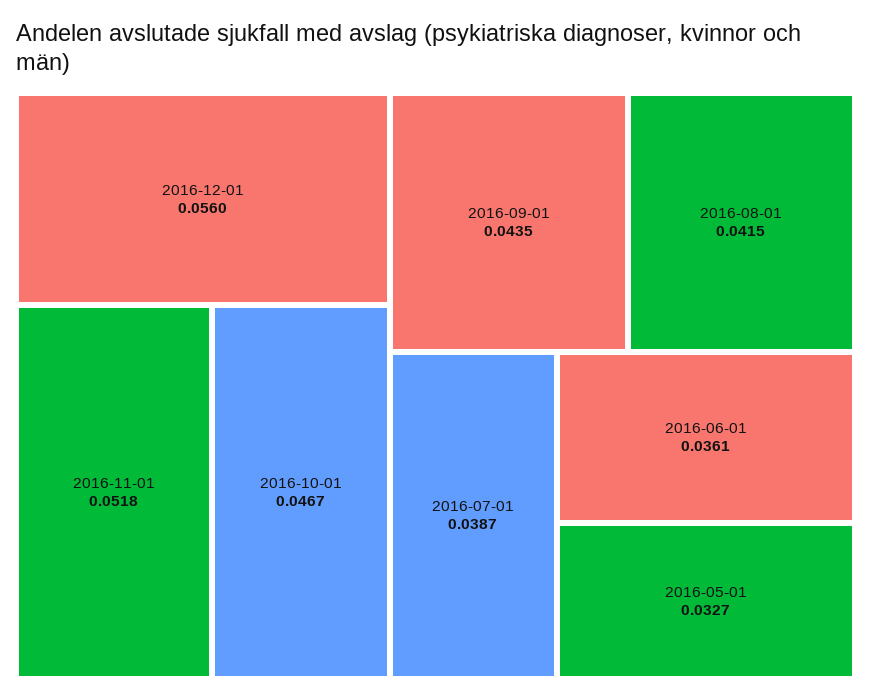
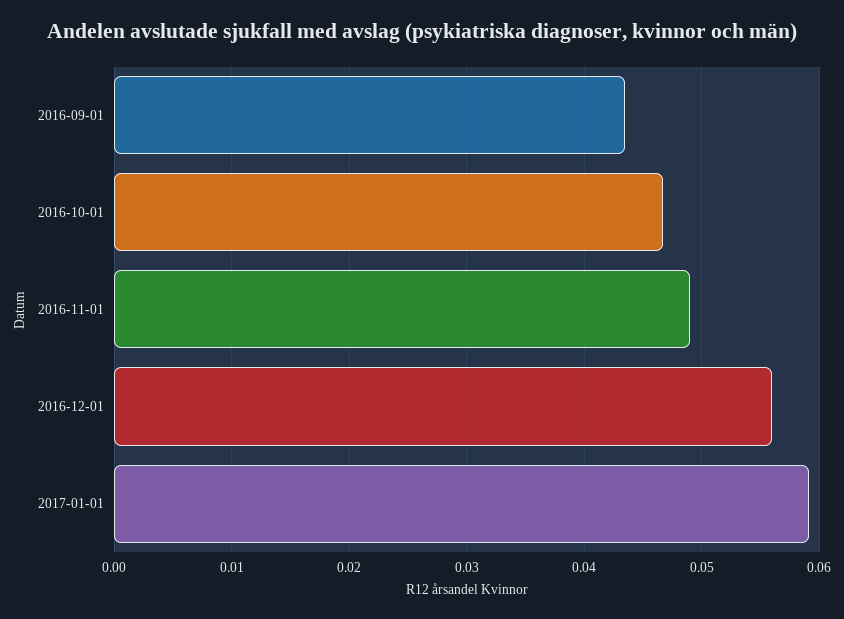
2016-11-01: 0.0518 -> 0.049
2016-08-01: 0.0415 -> none
2016-07-01: 0.0387 -> none
2016-06-01: 0.0361 -> none
2016-05-01: 0.0327 -> none
2017-01-01: none -> 0.059

